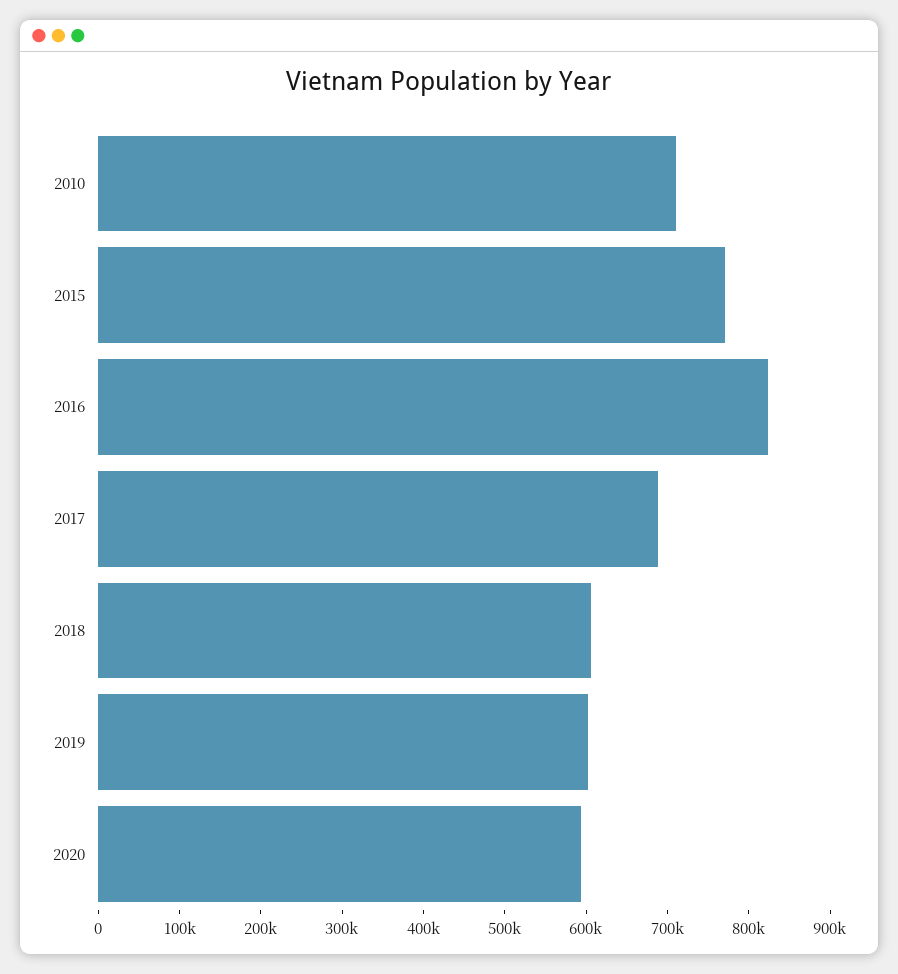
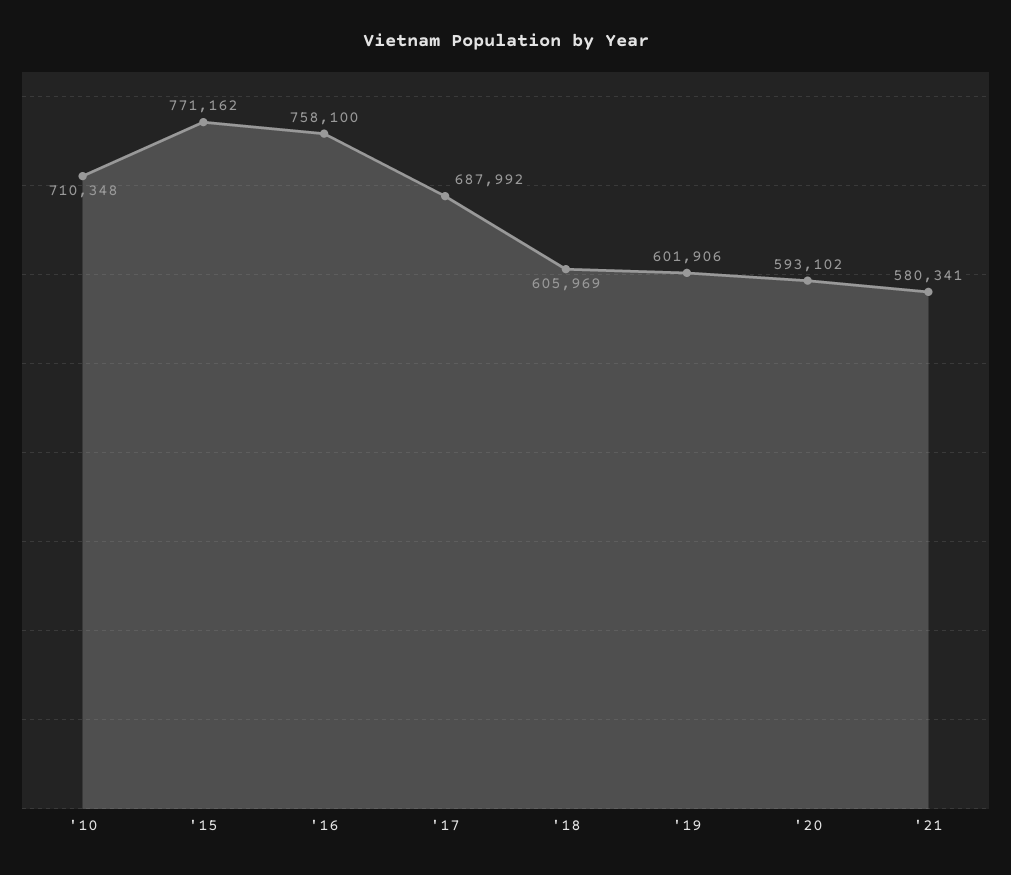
2016: 820000 -> 758100
'21: none -> 580341

